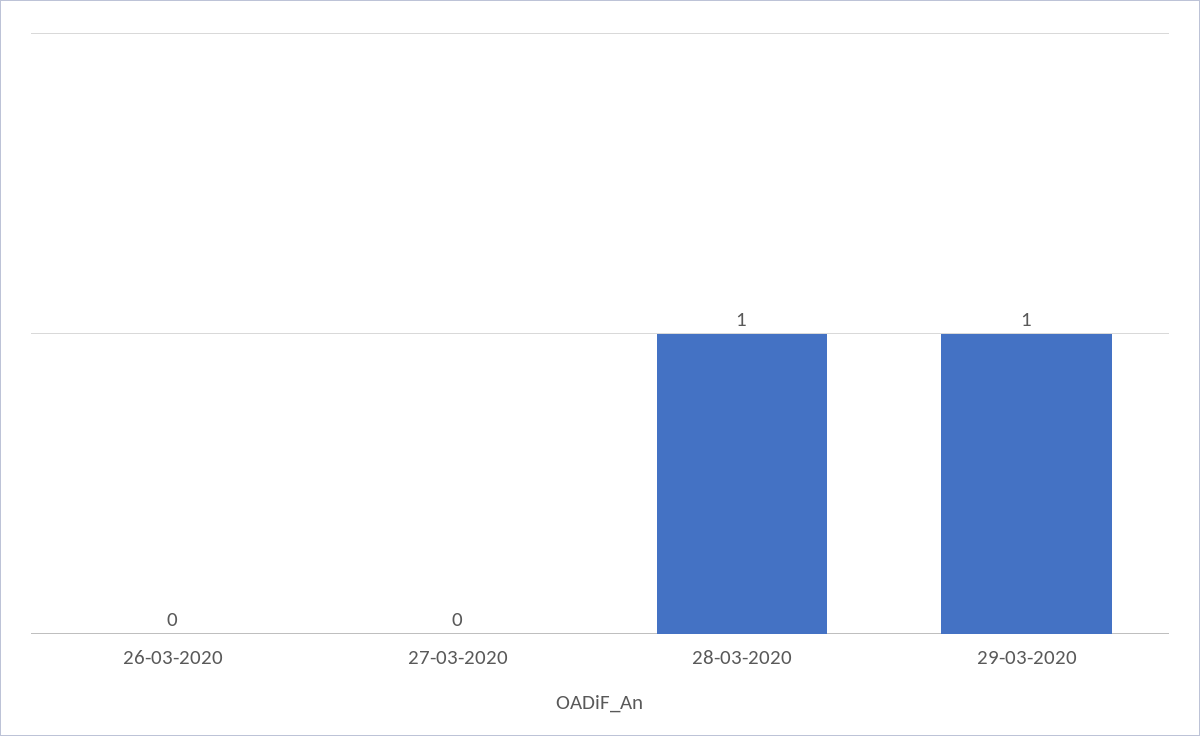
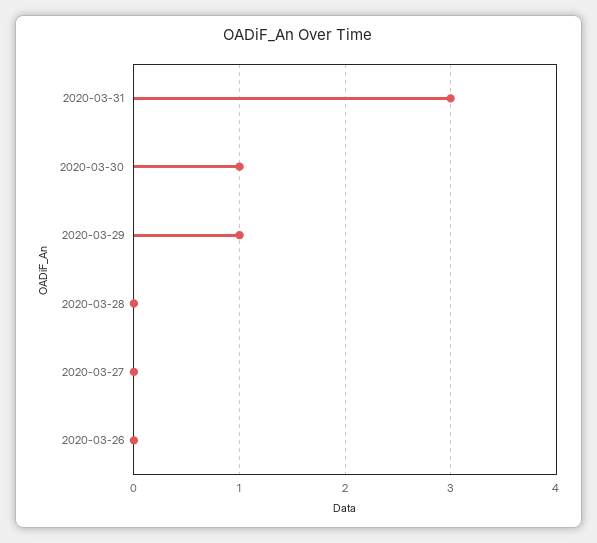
28-03-2020: 1 -> 0
2020-03-31: none -> 3
2020-03-30: none -> 1

